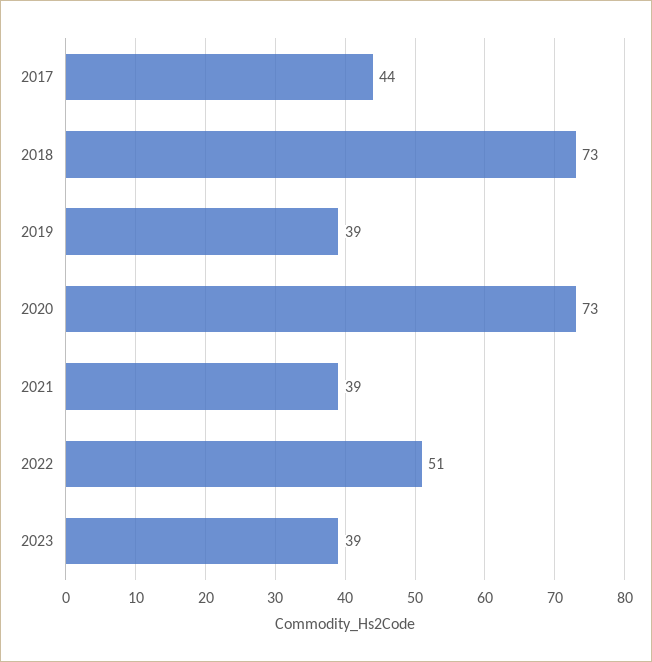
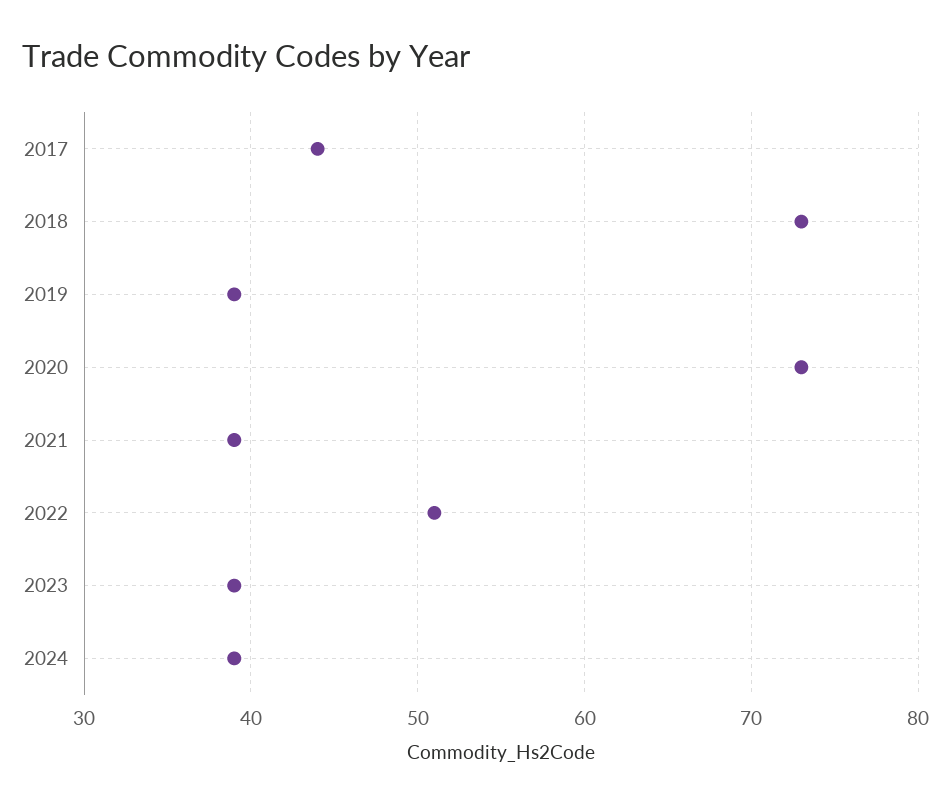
2024: none -> 39

